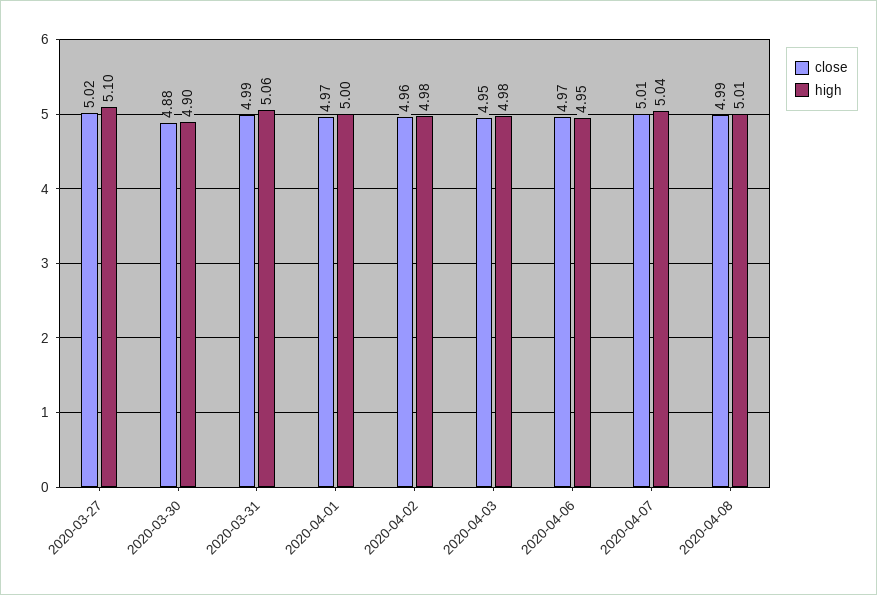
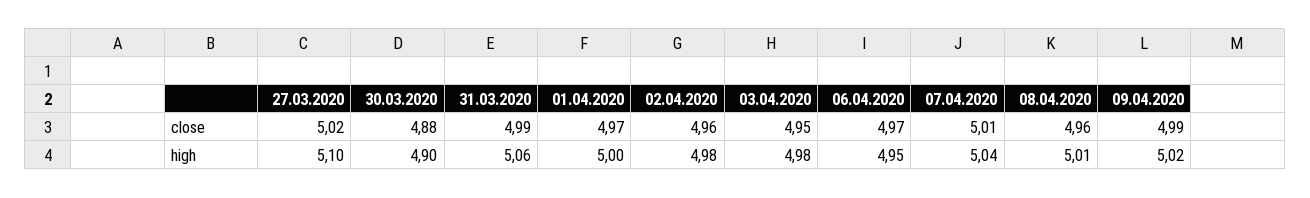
close, 2020-04-08: 4.99 -> 4.96
close, 09.04.2020: none -> 4.99
high, 09.04.2020: none -> 5.02

